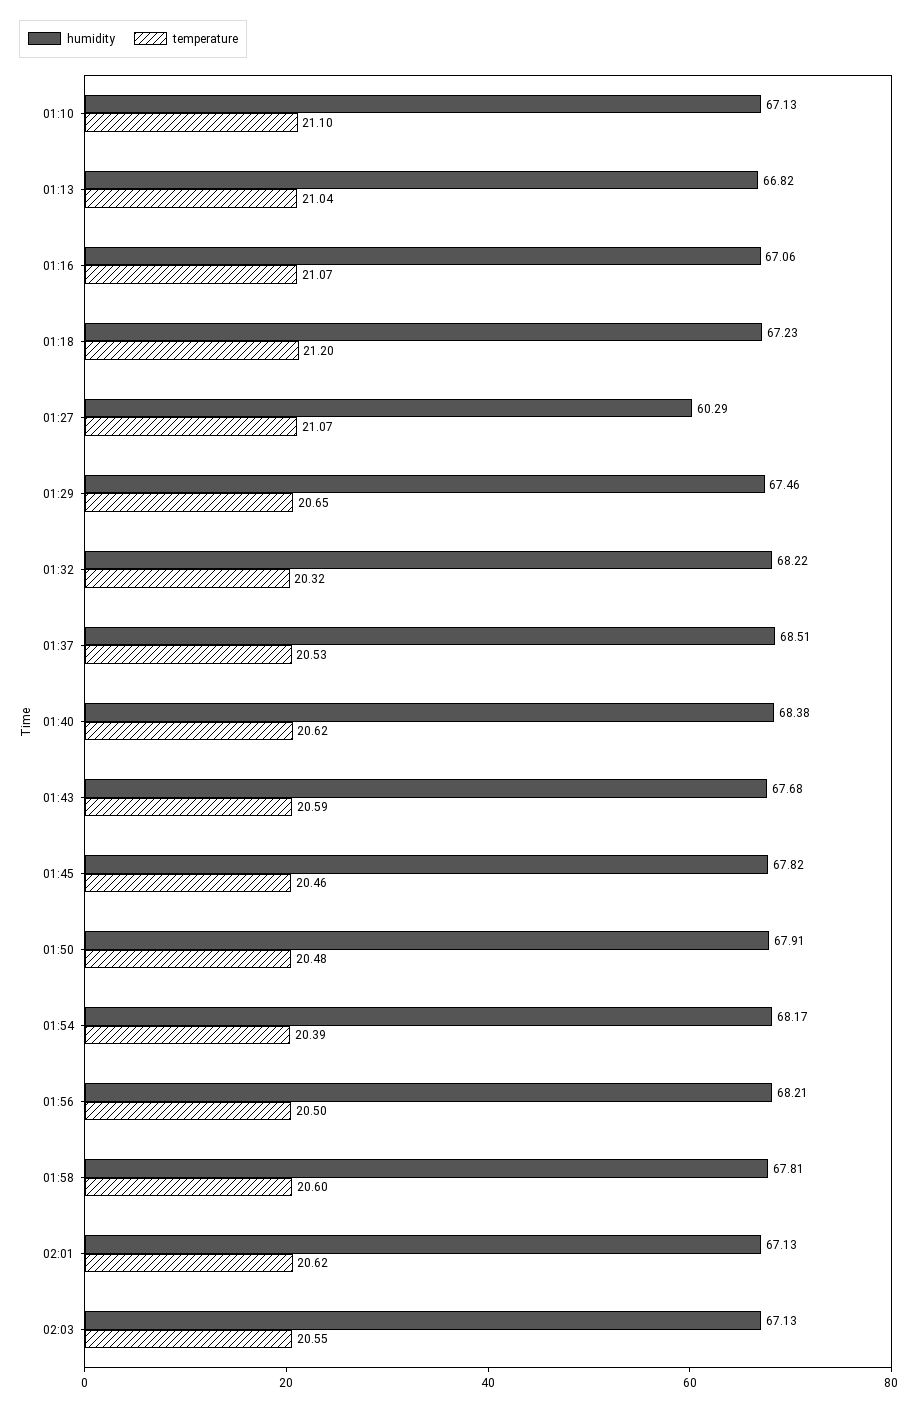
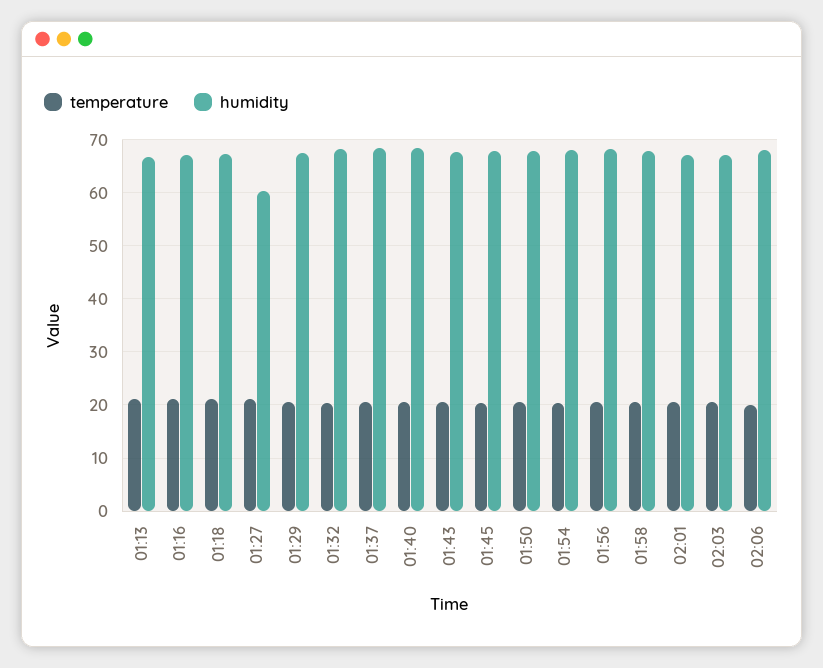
humidity, 01:10: 67.13 -> none
temperature, 01:10: 21.1 -> none
temperature, 02:06: none -> 20
humidity, 02:06: none -> 68

